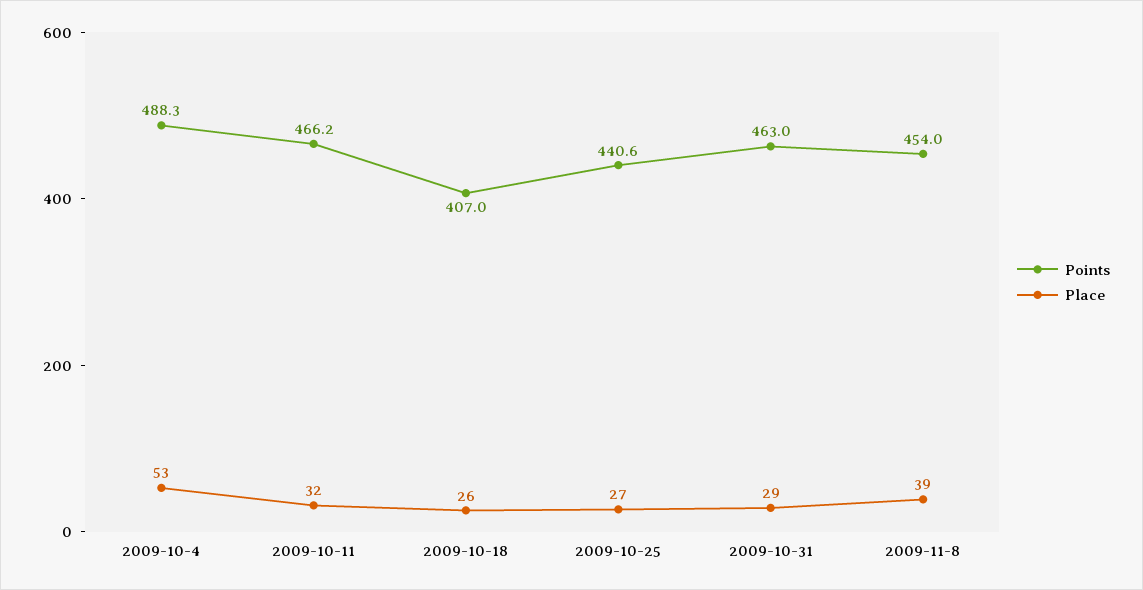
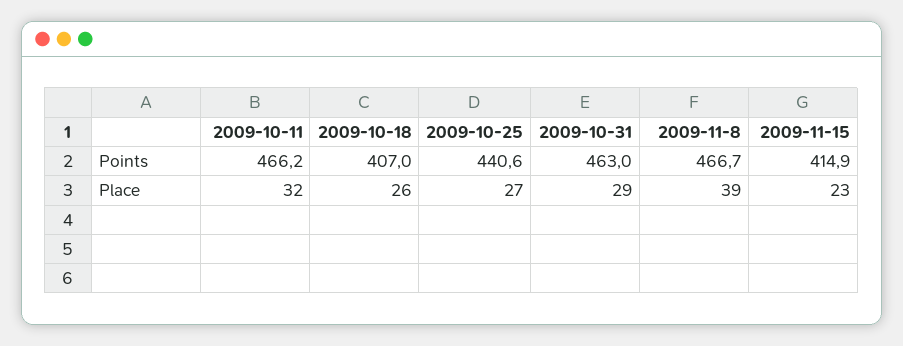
Points, 2009-10-4: 488.3 -> none
Place, 2009-10-4: 53 -> none
Points, 2009-11-8: 454 -> 466.7
Points, 2009-11-15: none -> 414.9
Place, 2009-11-15: none -> 23

